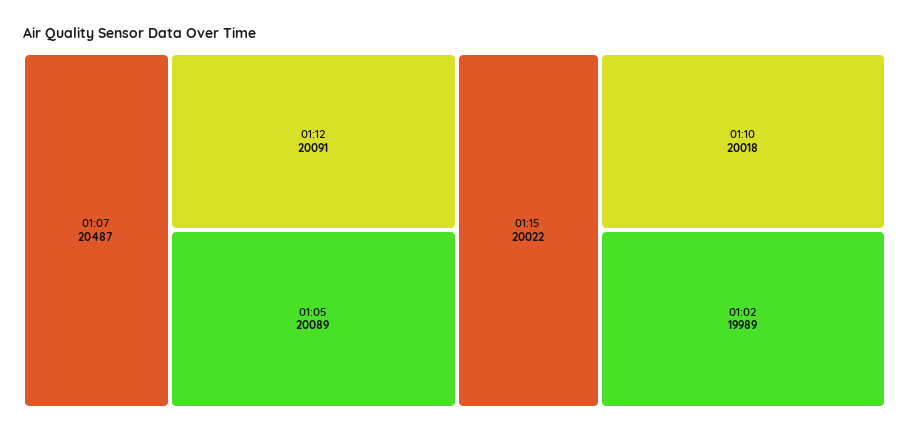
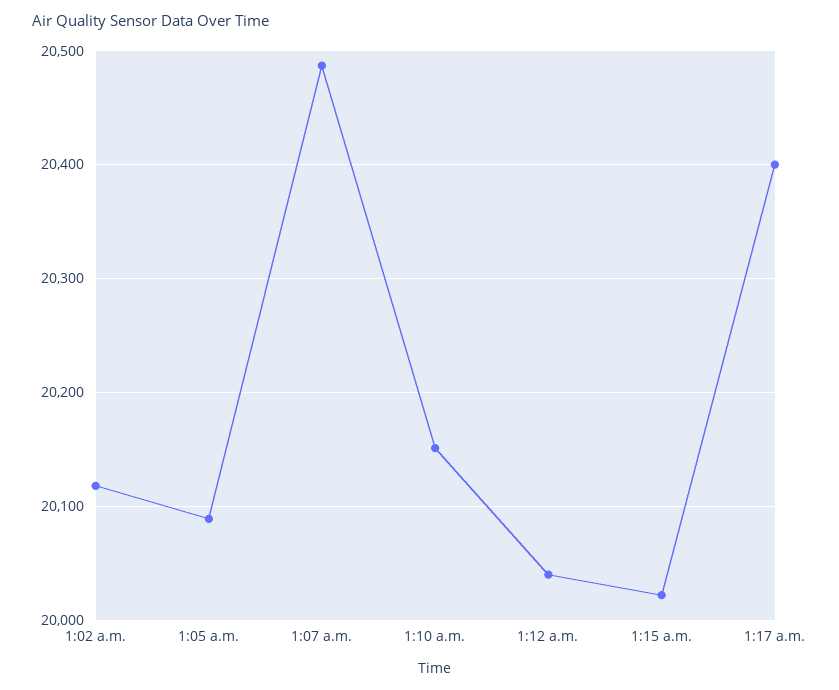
01:12: 20091 -> 20040
01:10: 20018 -> 20150
01:02: 19989 -> 20120
1:17 a.m.: none -> 20400

